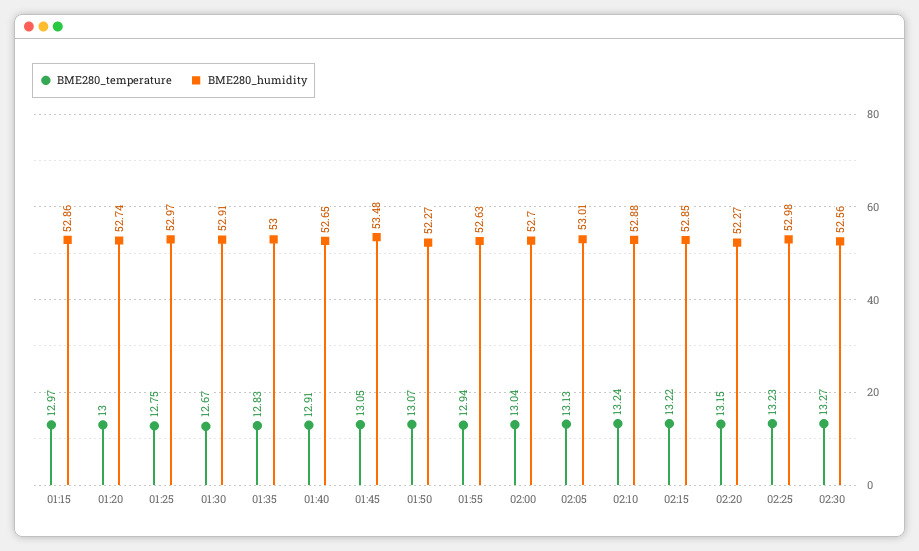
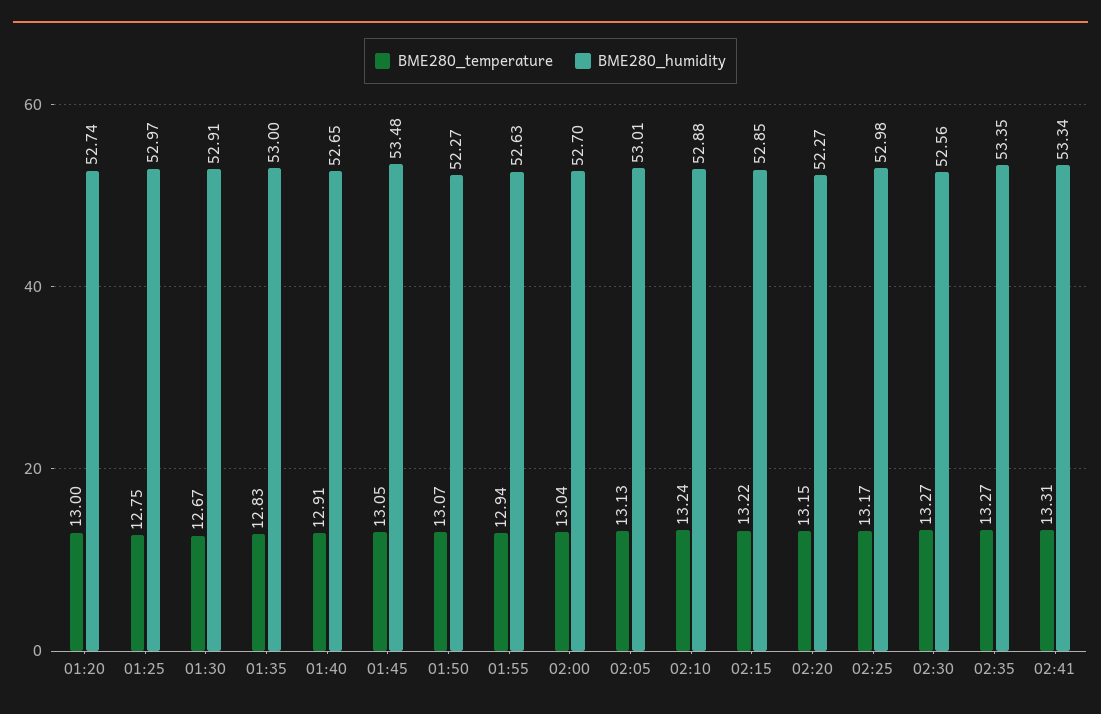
BME280_temperature, 01:15: 12.97 -> none
BME280_humidity, 01:15: 52.86 -> none
BME280_temperature, 02:25: 13.23 -> 13.17
BME280_temperature, 02:35: none -> 13.27
BME280_humidity, 02:35: none -> 53.35
BME280_temperature, 02:41: none -> 13.31
BME280_humidity, 02:41: none -> 53.34

